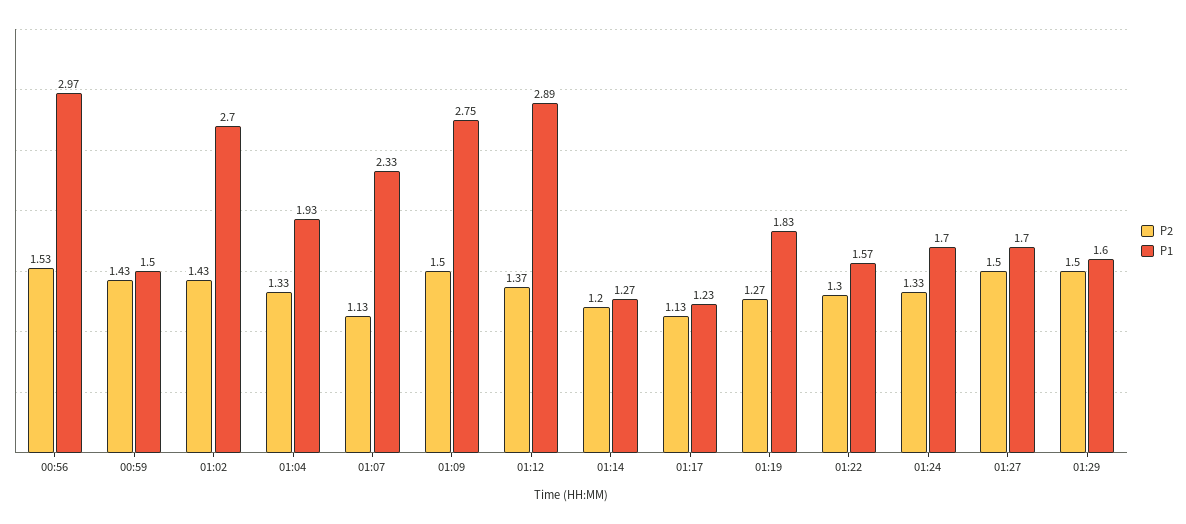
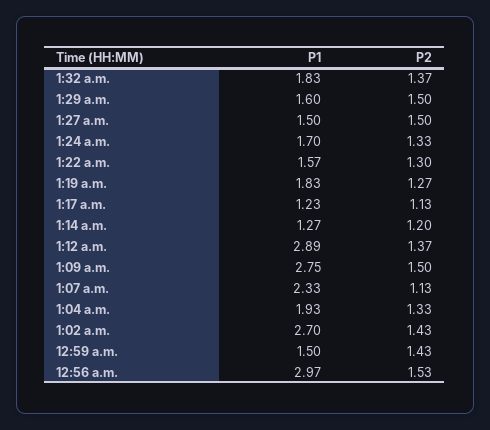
P1, 01:27: 1.7 -> 1.5
P1, 1:32 a.m.: none -> 1.83
P2, 1:32 a.m.: none -> 1.37

